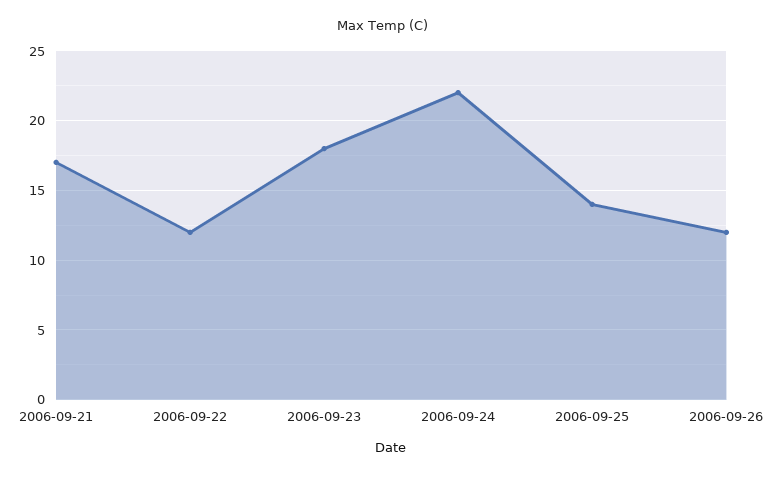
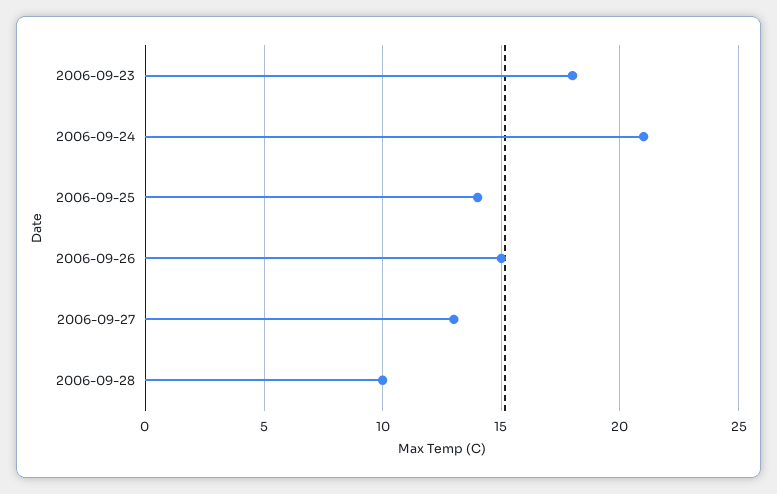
2006-09-21: 17 -> none
2006-09-22: 12 -> none
2006-09-24: 22 -> 21
2006-09-26: 12 -> 15
2006-09-27: none -> 13
2006-09-28: none -> 10

